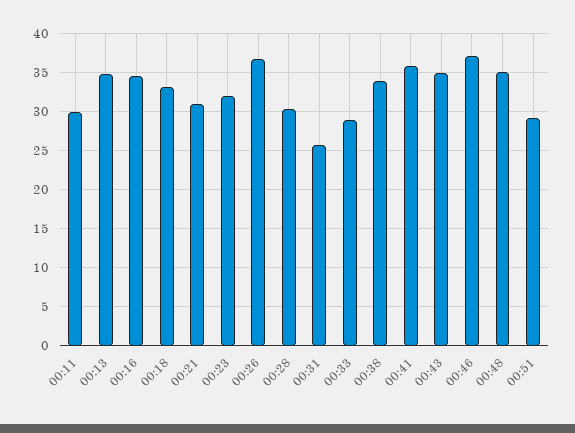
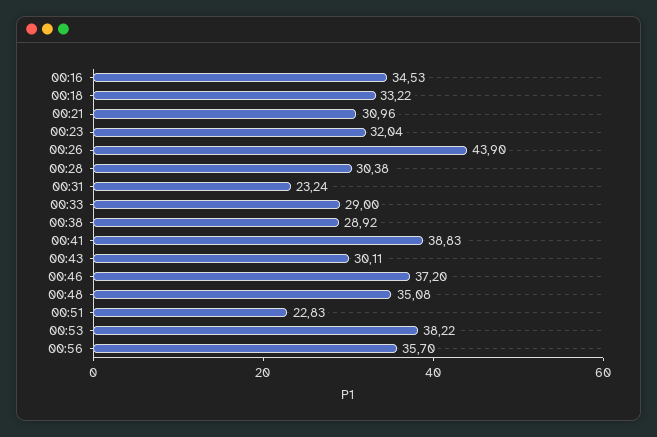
00:11: 30 -> none
00:13: 35 -> none
00:26: 37 -> 43.9
00:31: 26 -> 23.24
00:38: 34 -> 28.92
00:41: 36 -> 38.83
00:43: 35 -> 30.11
00:51: 29 -> 22.83
00:53: none -> 38.22
00:56: none -> 35.7

